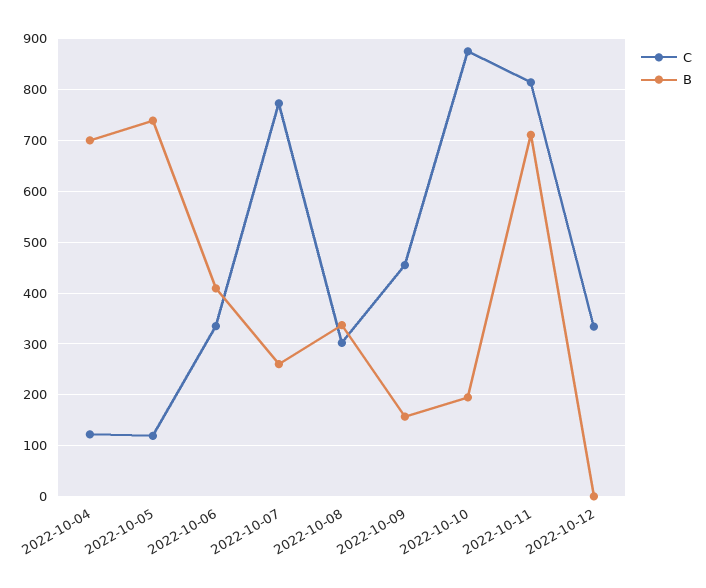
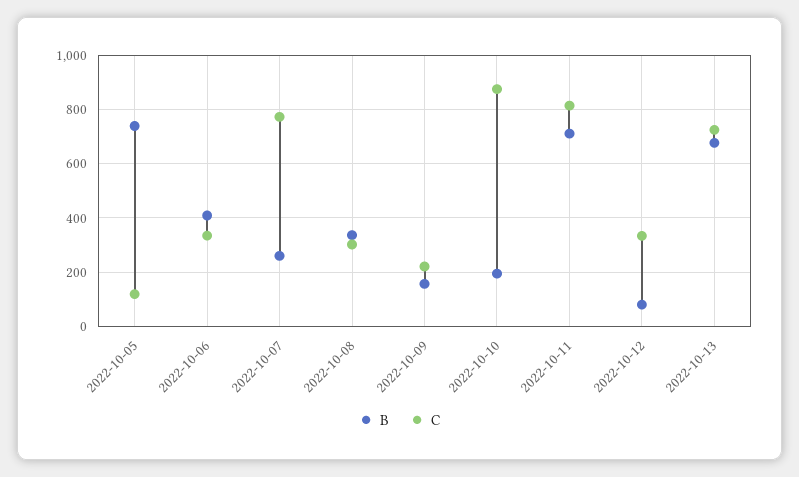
C, 2022-10-04: 120 -> none
B, 2022-10-04: 700 -> none
C, 2022-10-09: 460 -> 225
B, 2022-10-12: 0 -> 75
B, 2022-10-13: none -> 675
C, 2022-10-13: none -> 725

